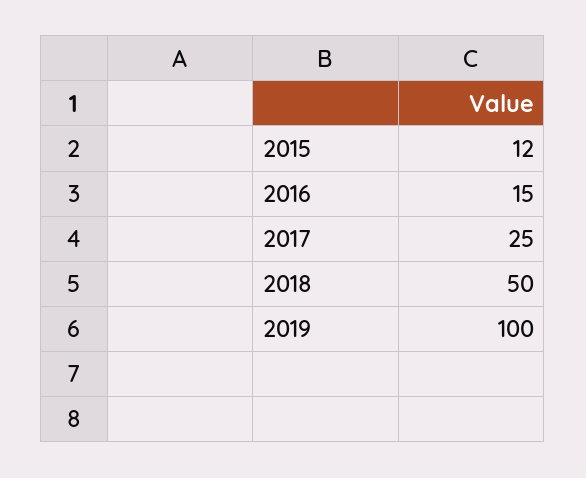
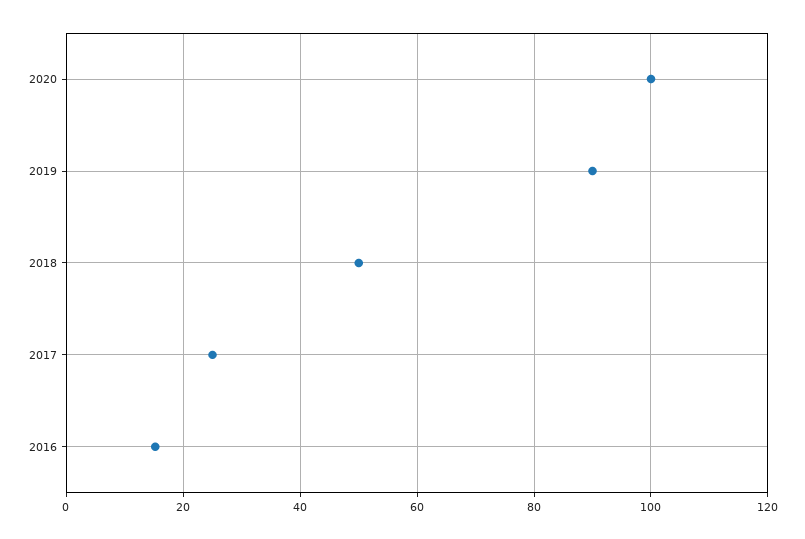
2015: 12 -> none
2019: 100 -> 90
2020: none -> 100

